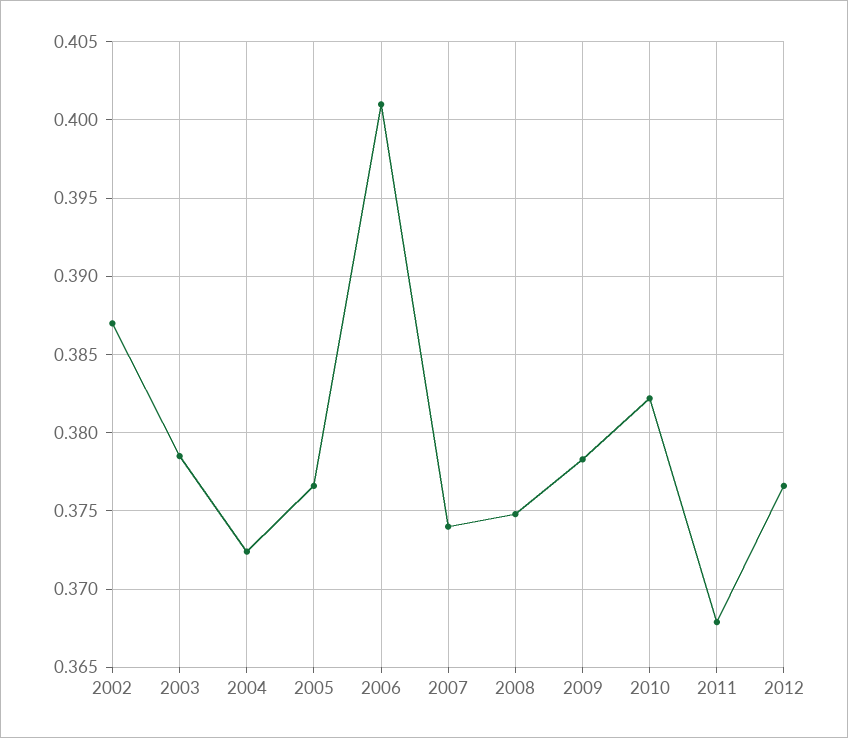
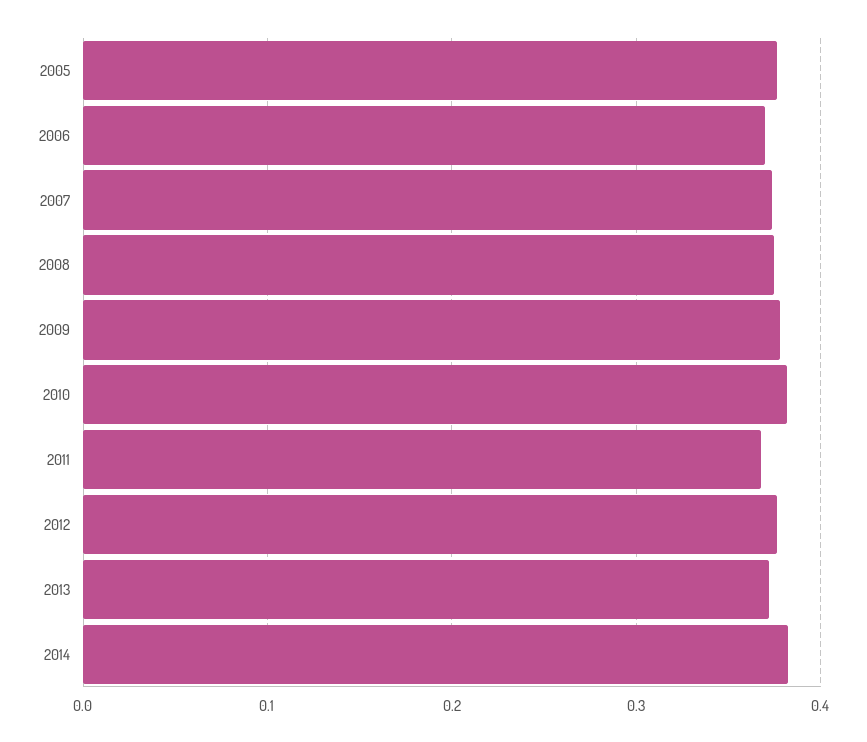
2002: 0.387 -> none
2003: 0.3785 -> none
2004: 0.3725 -> none
2006: 0.401 -> 0.37
2013: none -> 0.37
2014: none -> 0.38

